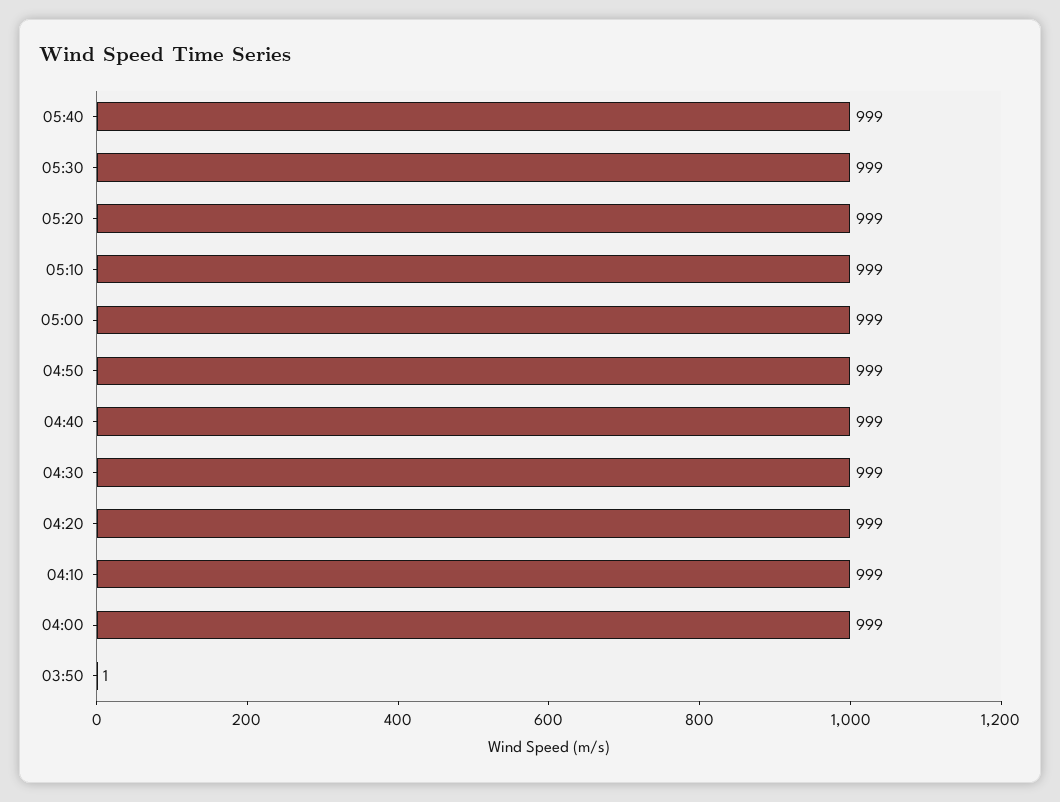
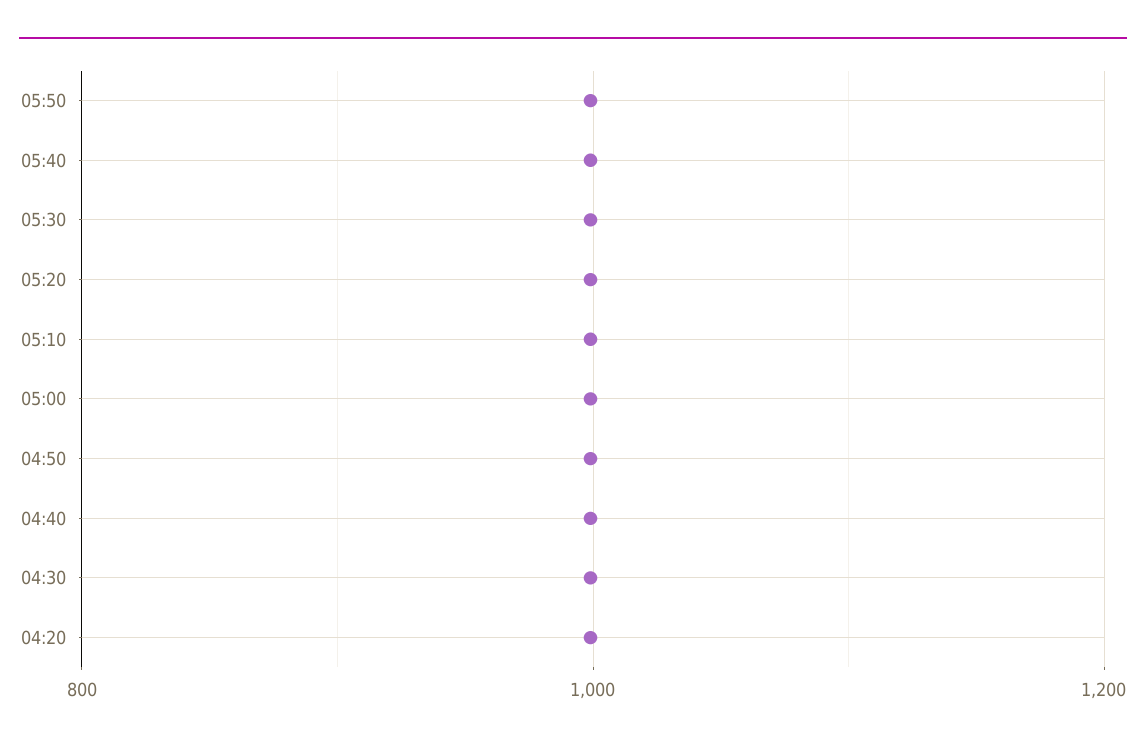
04:10: 999 -> none
04:00: 999 -> none
03:50: 1 -> none
05:50: none -> 1000

